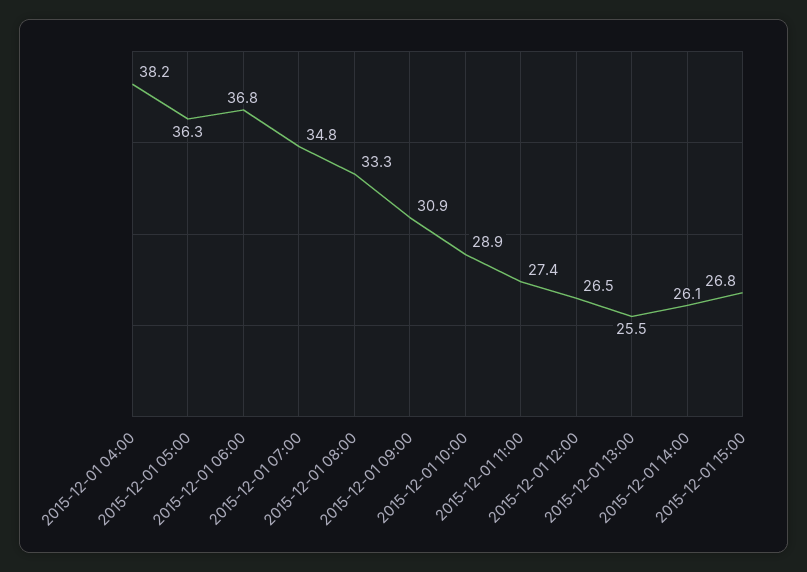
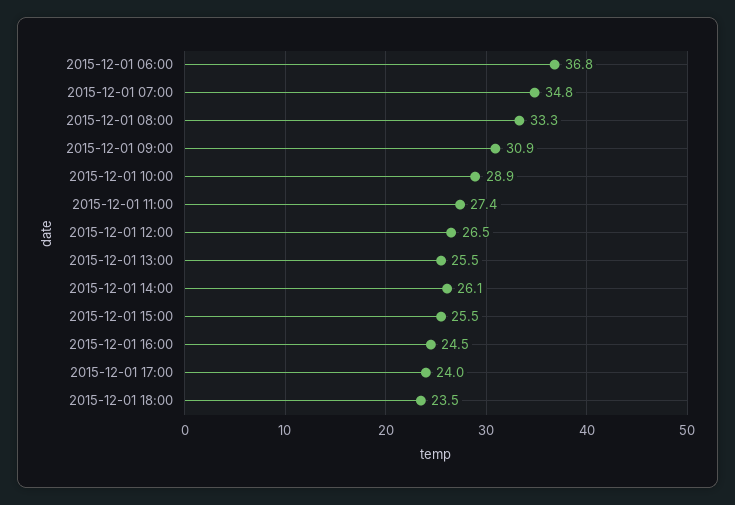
2015-12-01 04:00: 38.2 -> none
2015-12-01 05:00: 36.3 -> none
2015-12-01 15:00: 26.8 -> 25.5
2015-12-01 16:00: none -> 24.5
2015-12-01 17:00: none -> 24
2015-12-01 18:00: none -> 23.5

